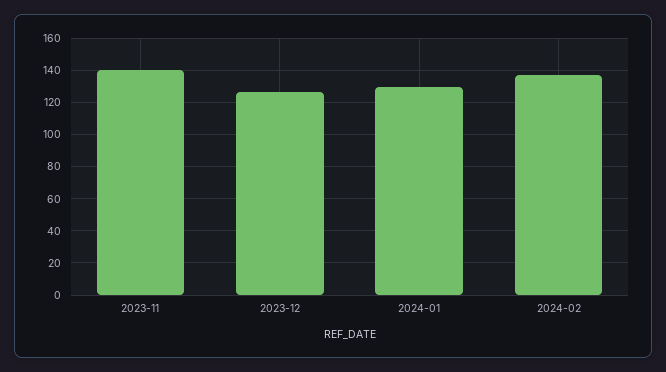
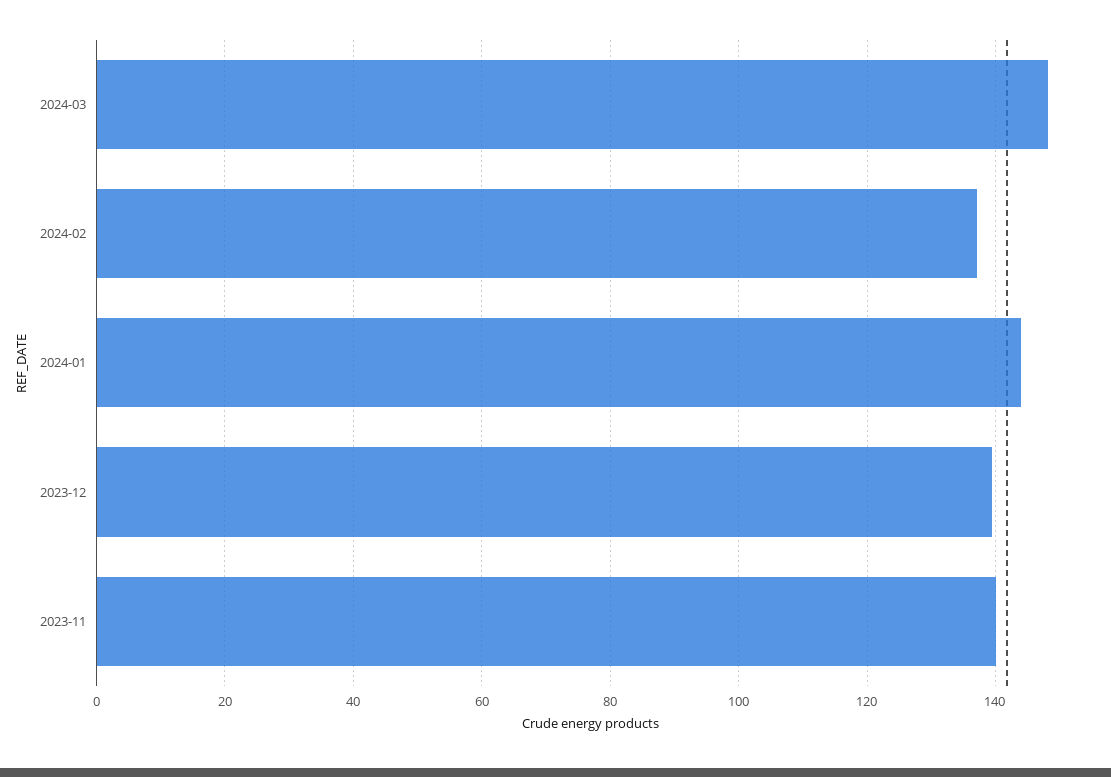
2023-12: 125 -> 140
2024-01: 130 -> 144
2024-03: none -> 148

